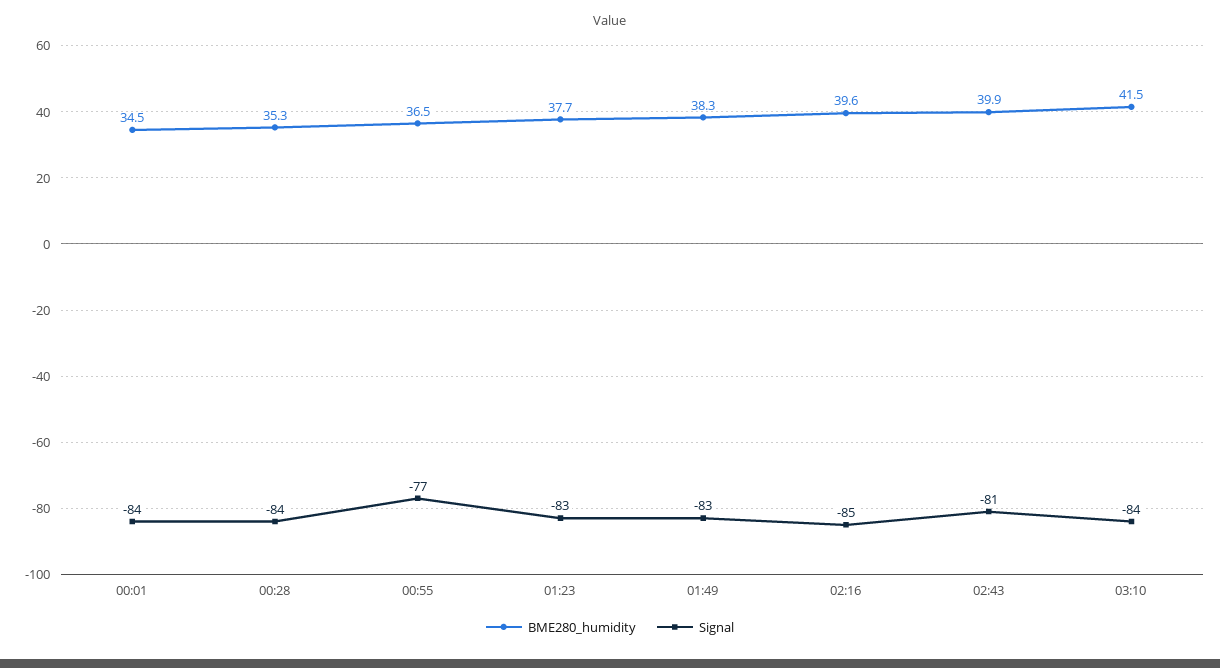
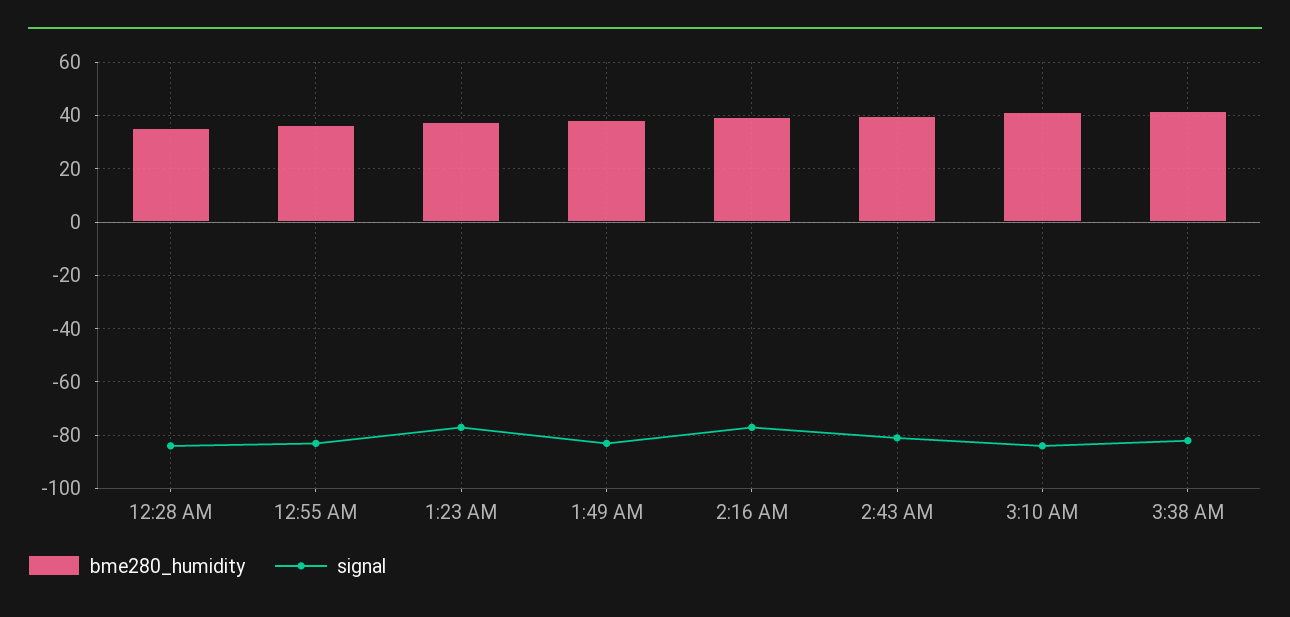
BME280_humidity, 00:01: 34.5 -> none
Signal, 00:01: -84 -> none
Signal, 00:55: -77 -> -82.5
Signal, 01:23: -83 -> -77.5
Signal, 02:16: -85 -> -77.5
BME280_humidity, 3:38 AM: none -> 42.5
Signal, 3:38 AM: none -> -82.5

